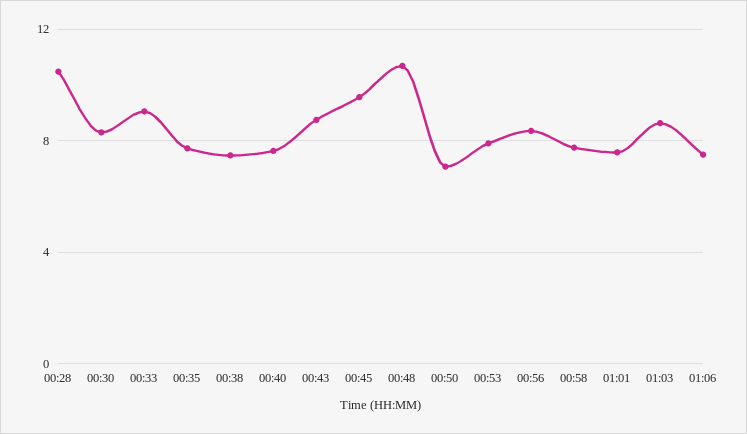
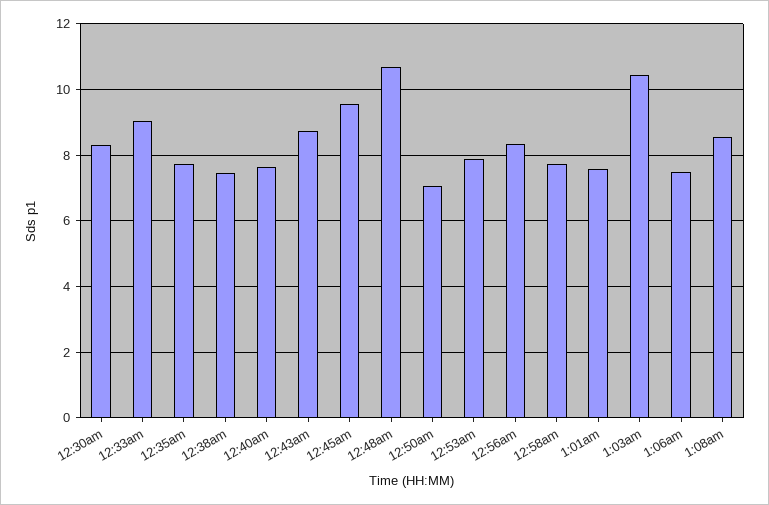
00:28: 10.5 -> none
01:03: 8.5 -> 10.4
1:08am: none -> 8.6

